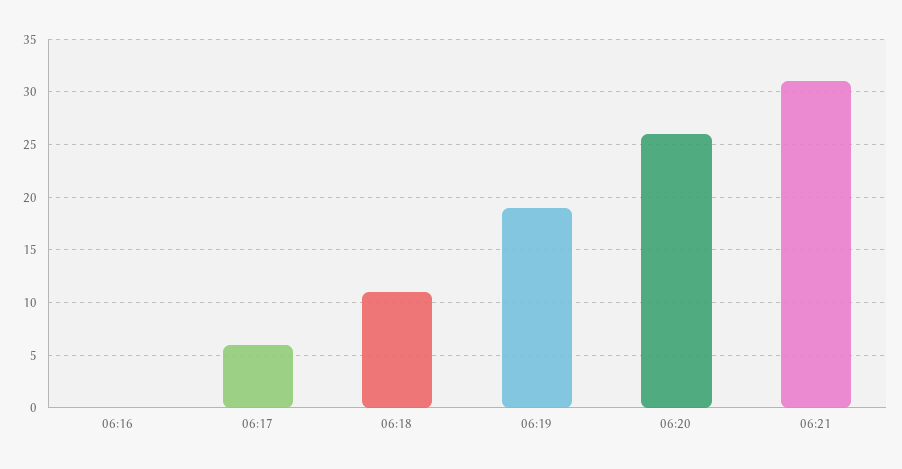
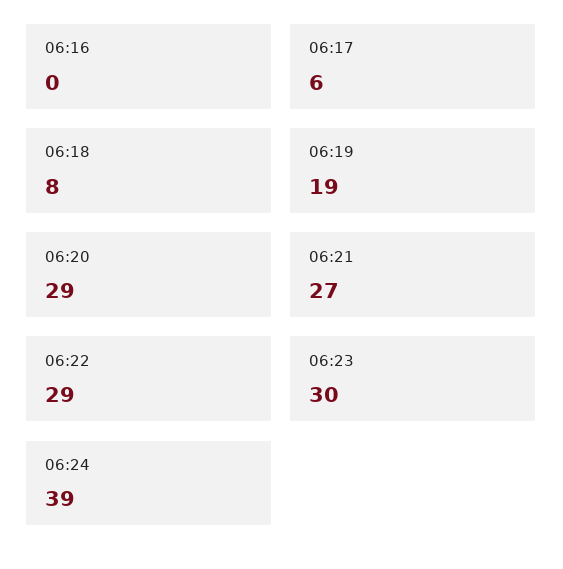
06:18: 11 -> 8
06:20: 26 -> 29
06:21: 31 -> 27
06:22: none -> 29
06:23: none -> 30
06:24: none -> 39

